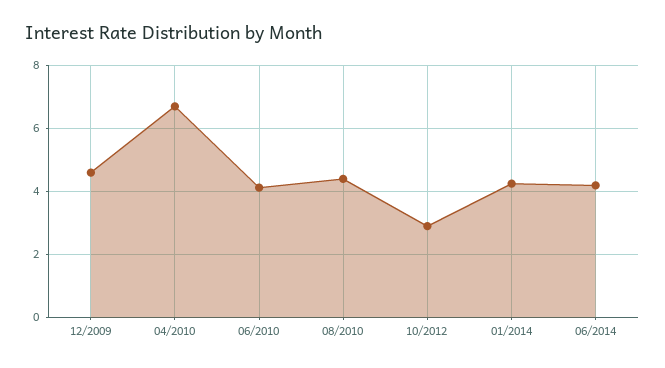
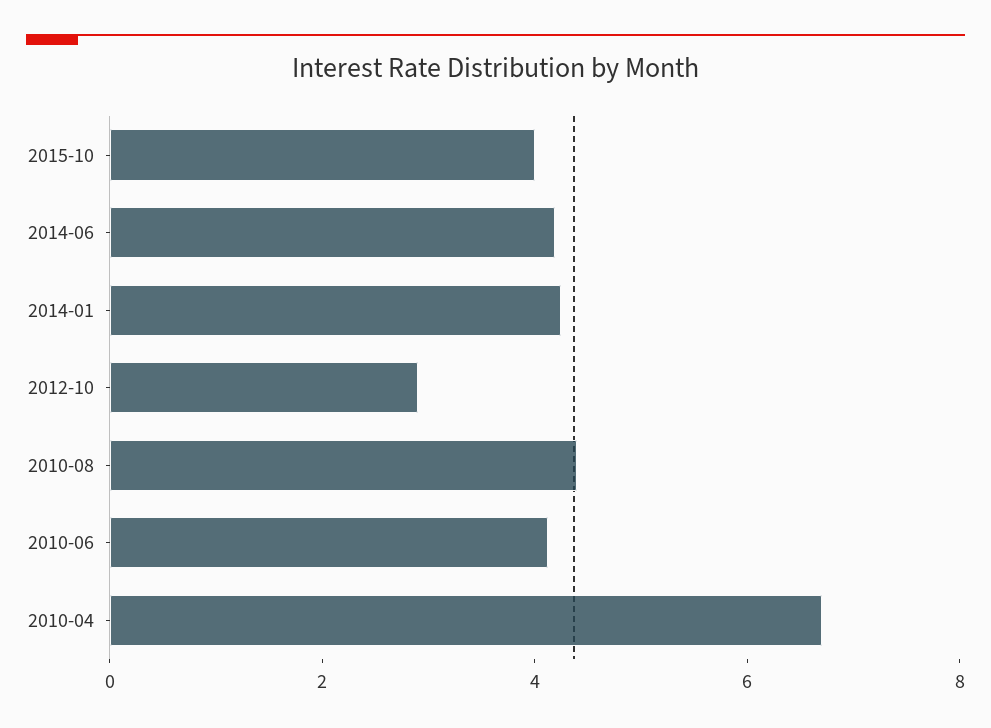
12/2009: 4.6 -> none
2015-10: none -> 4

